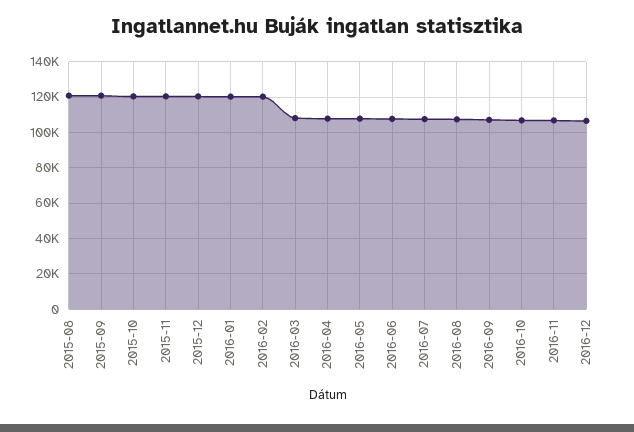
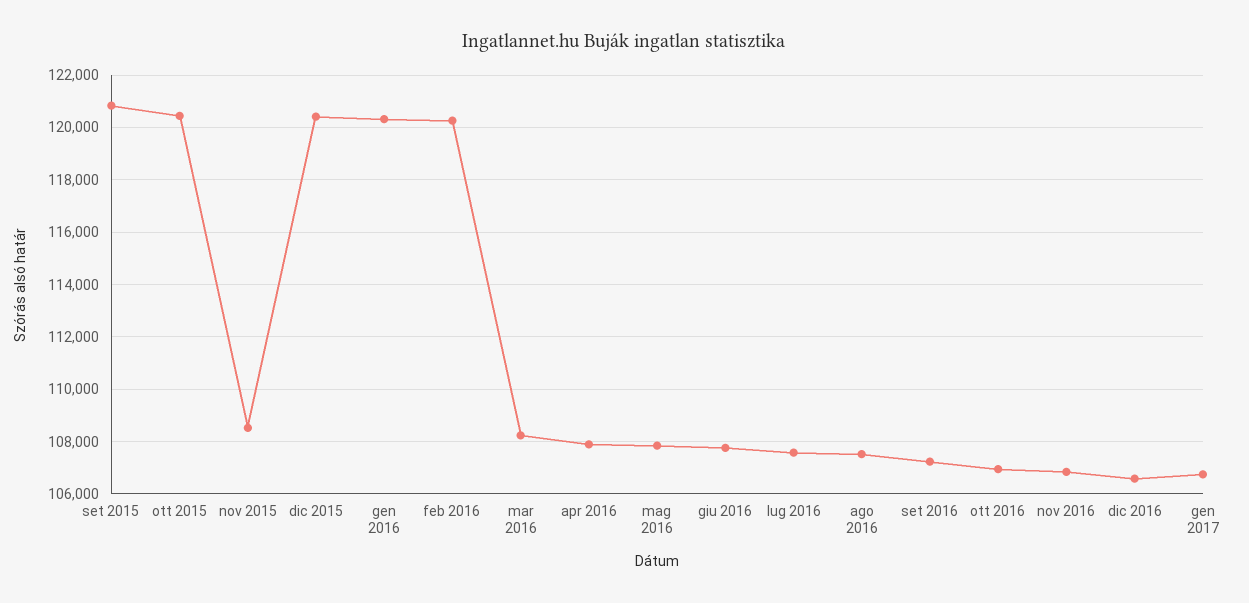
2015-08: 120000 -> none
2015-11: 120000 -> 108500
gen 2017: none -> 106750

